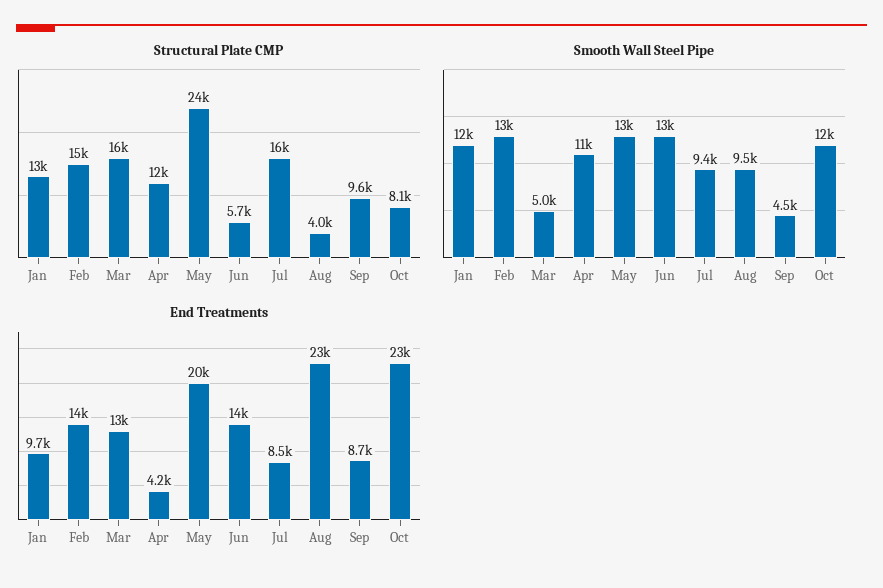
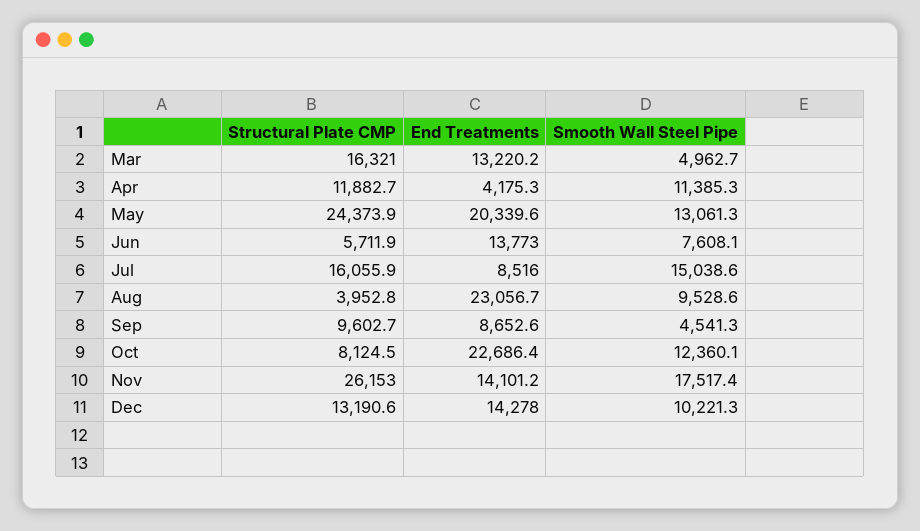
Structural Plate CMP, Jan: 13000 -> none
Structural Plate CMP, Feb: 15000 -> none
Smooth Wall Steel Pipe, Jan: 12000 -> none
Smooth Wall Steel Pipe, Feb: 13000 -> none
Smooth Wall Steel Pipe, Jun: 13000 -> 7608.1
Smooth Wall Steel Pipe, Jul: 9400 -> 15038.6
End Treatments, Jan: 9700 -> none
End Treatments, Feb: 14000 -> none
Structural Plate CMP, Nov: none -> 26153
End Treatments, Nov: none -> 14101.2
Smooth Wall Steel Pipe, Nov: none -> 17517.4
Structural Plate CMP, Dec: none -> 13190.6
End Treatments, Dec: none -> 14278
Smooth Wall Steel Pipe, Dec: none -> 10221.3

